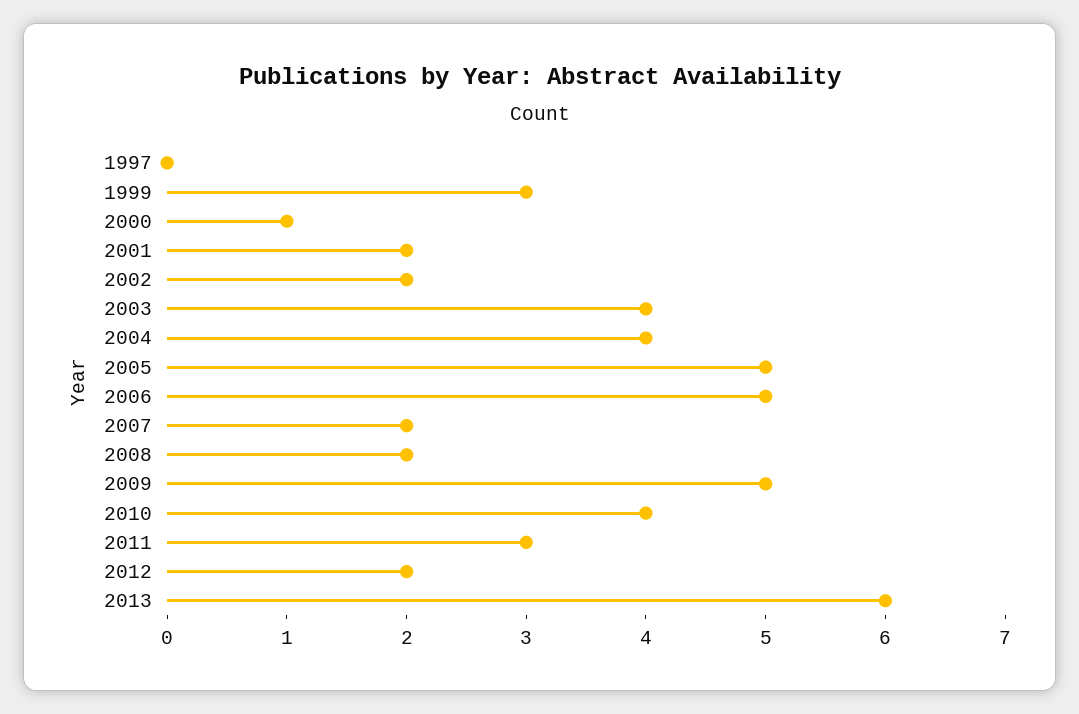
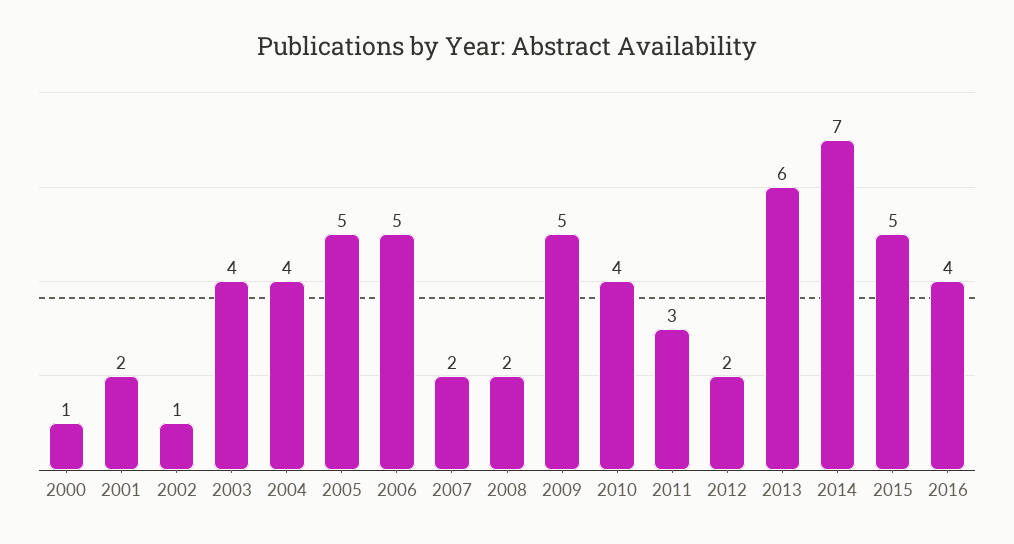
1997: 0 -> none
1999: 3 -> none
2002: 2 -> 1
2014: none -> 7
2015: none -> 5
2016: none -> 4

